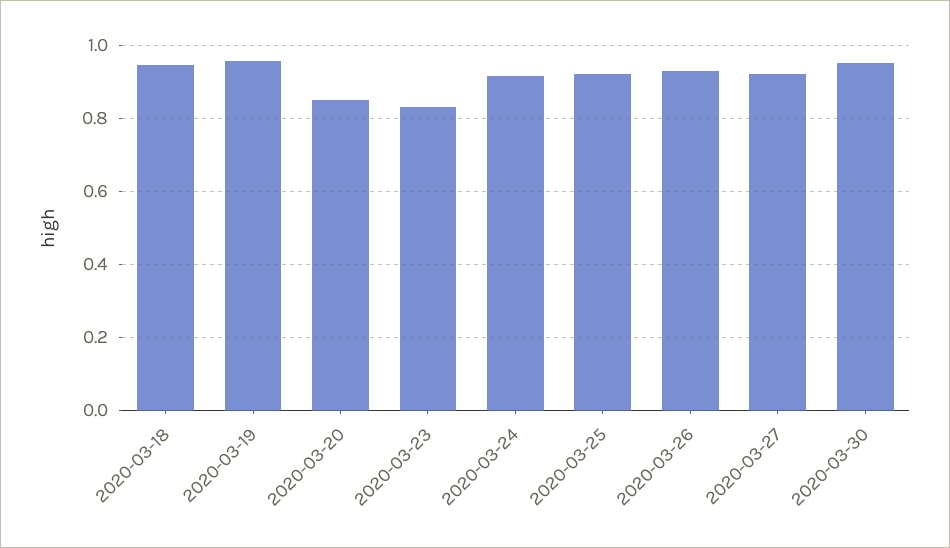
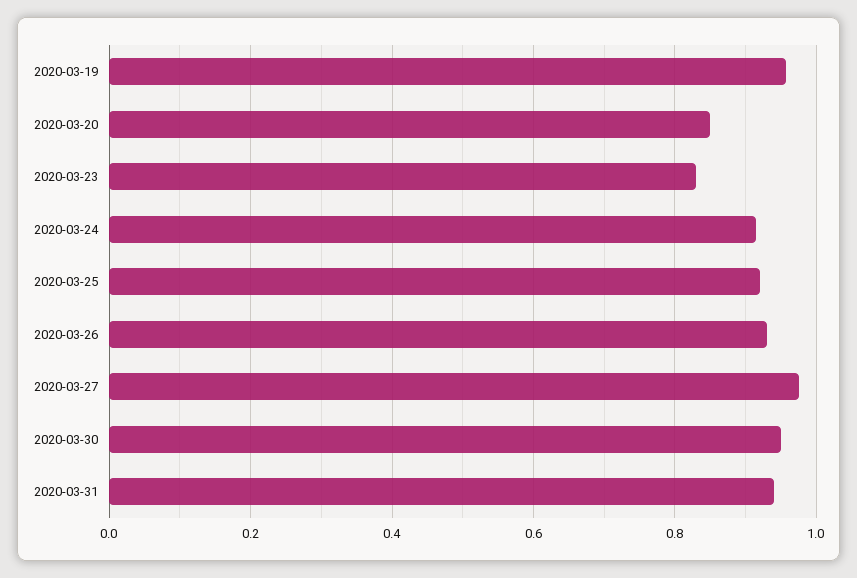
2020-03-18: 0.94 -> none
2020-03-27: 0.92 -> 0.98
2020-03-31: none -> 0.94

